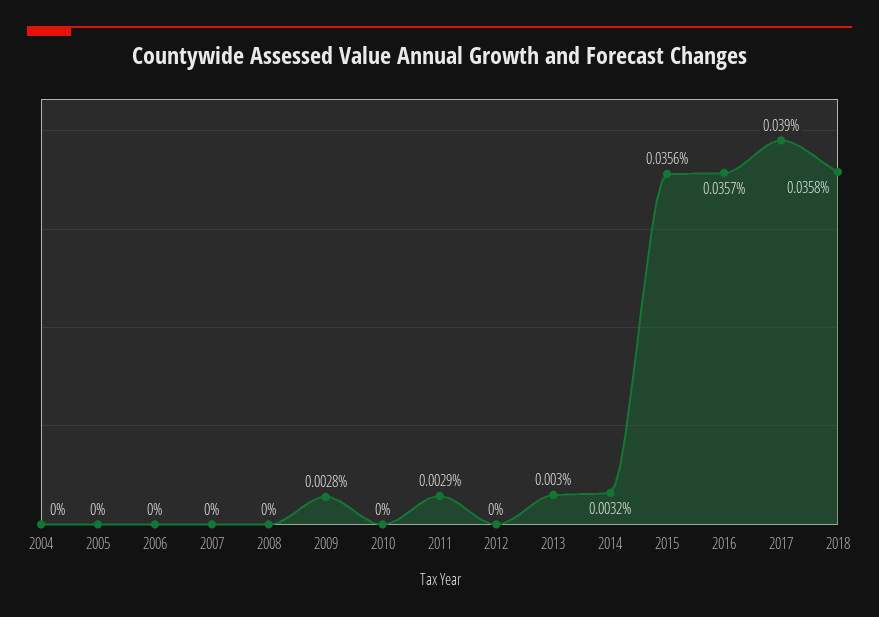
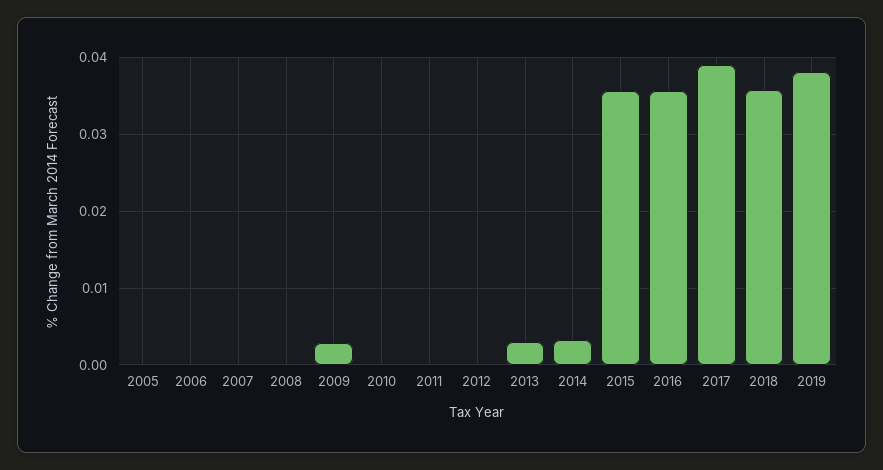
2004: 0 -> none
2011: 0.0029 -> 0
2019: none -> 0.038

